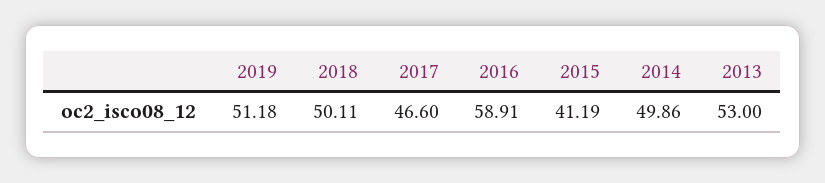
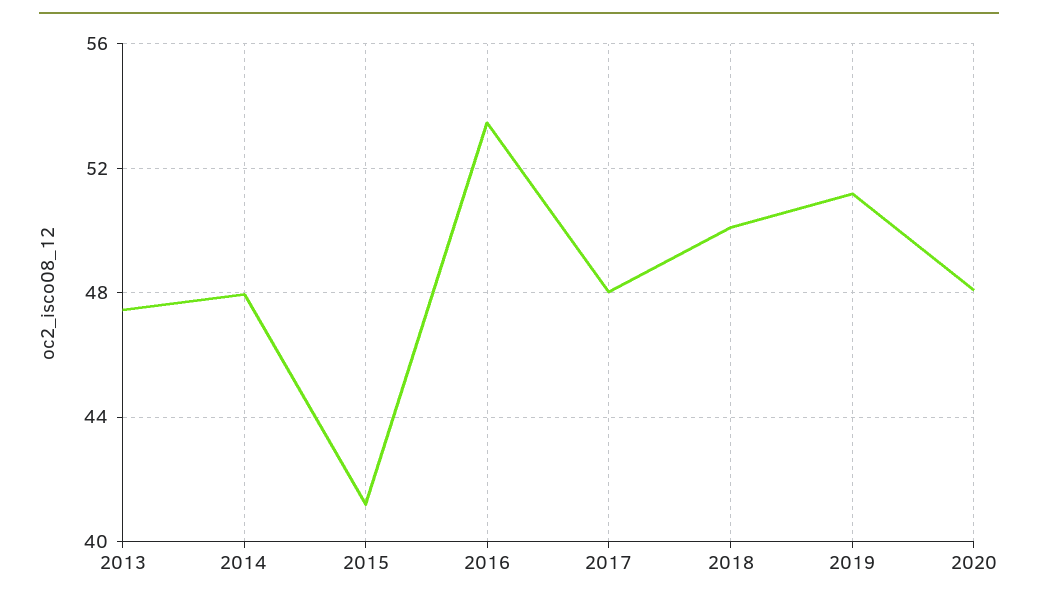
2017: 46.6 -> 48
2016: 58.91 -> 53.5
2014: 49.86 -> 48
2013: 53 -> 47.5
2020: none -> 48

